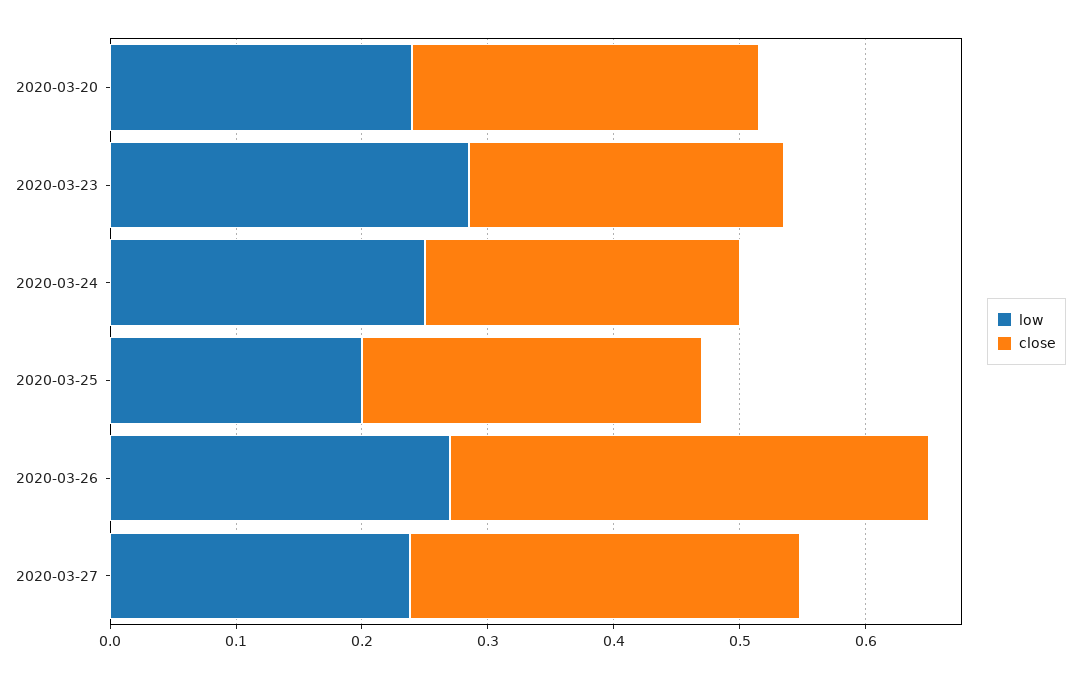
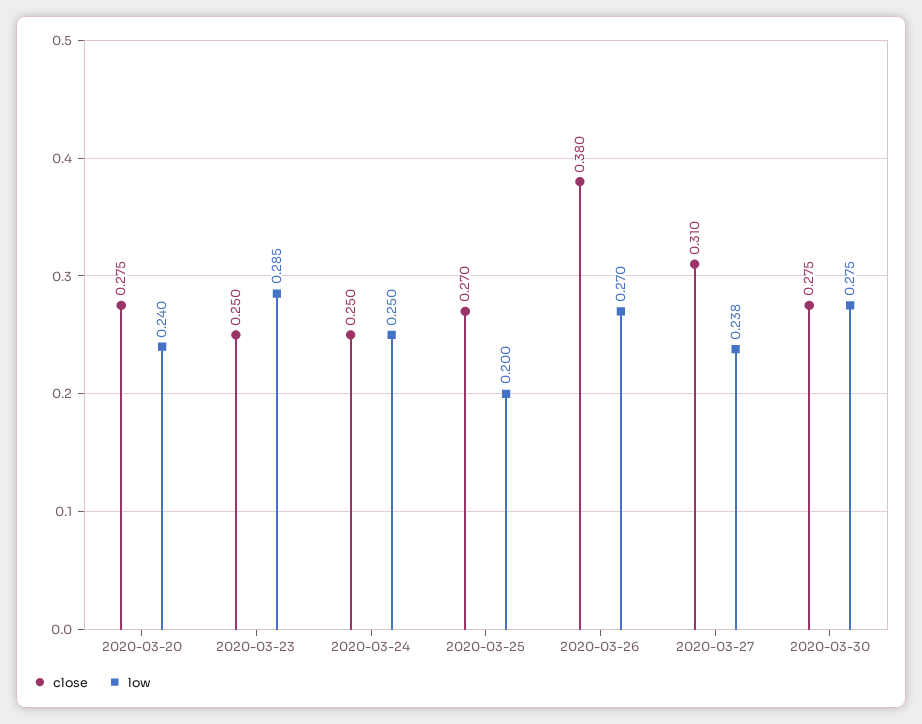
close, 2020-03-30: none -> 0.275
low, 2020-03-30: none -> 0.275

